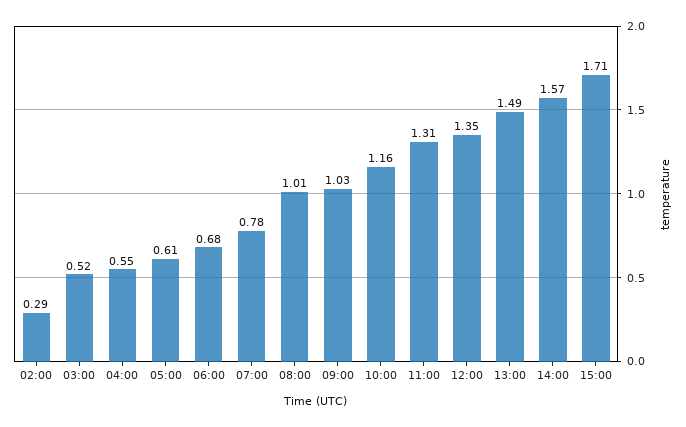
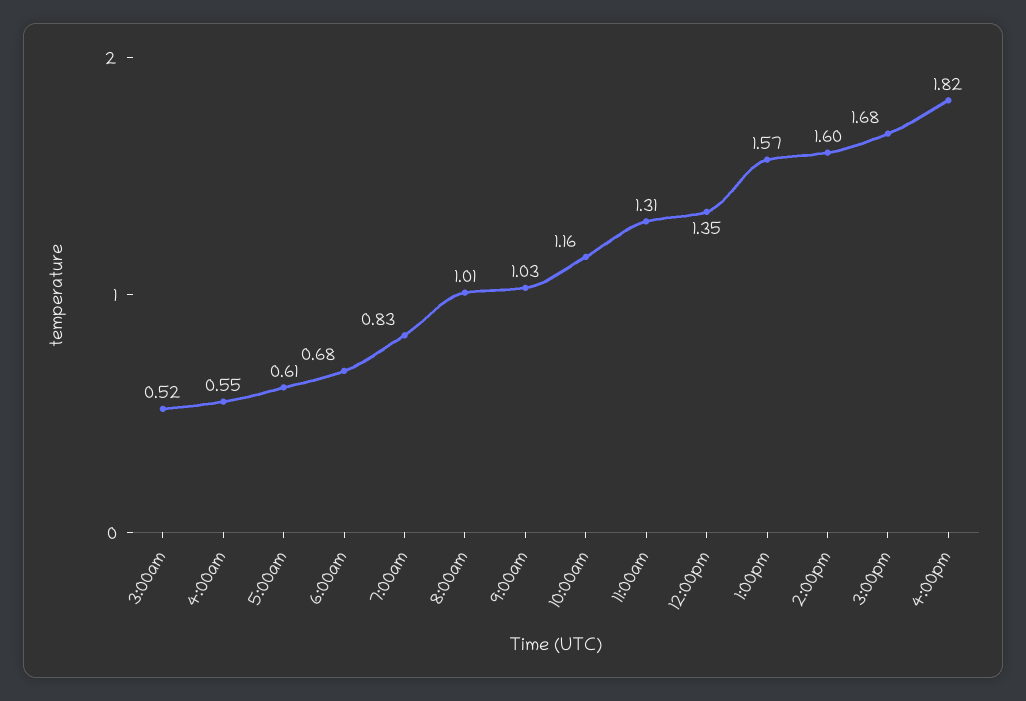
02:00: 0.29 -> none
07:00: 0.78 -> 0.83
13:00: 1.49 -> 1.57
14:00: 1.57 -> 1.6
15:00: 1.71 -> 1.68
4:00pm: none -> 1.82

